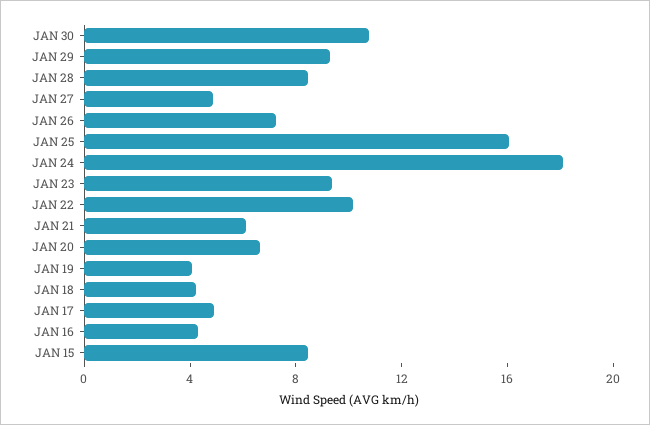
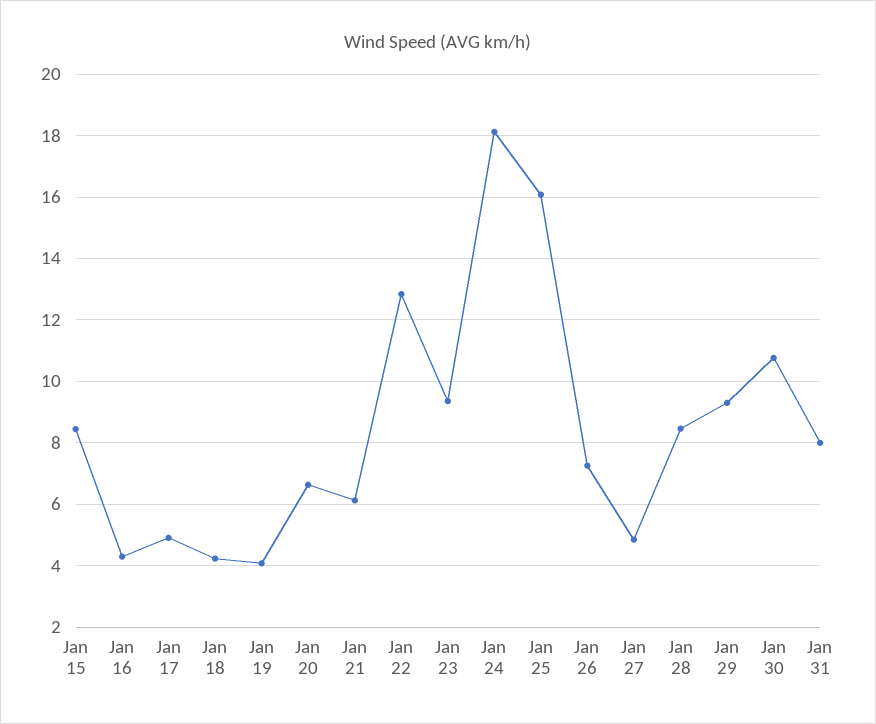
JAN 22: 10 -> 12.8
Jan 31: none -> 8

